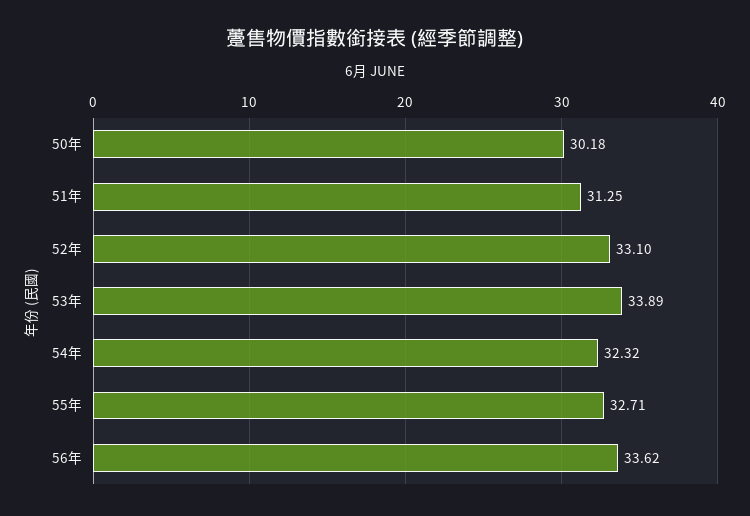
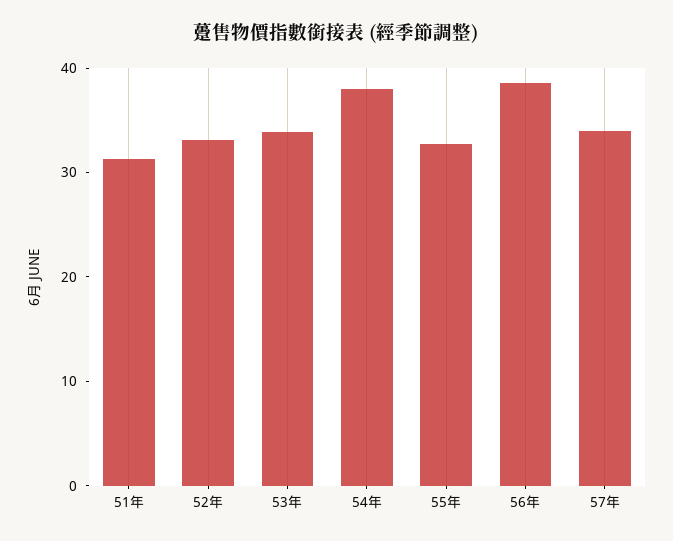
50年: 30.18 -> none
54年: 32.32 -> 38
56年: 33.62 -> 38
57年: none -> 34

